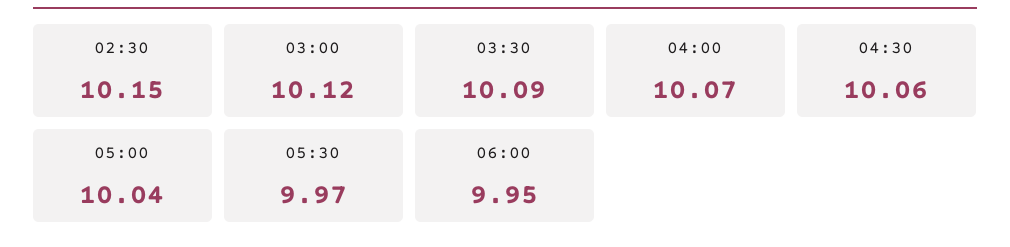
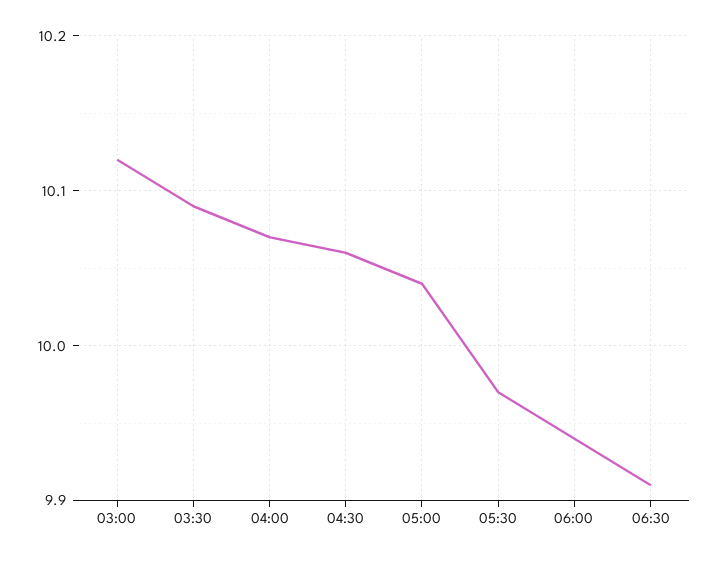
02:30: 10.15 -> none
06:00: 9.95 -> 9.94
06:30: none -> 9.91

